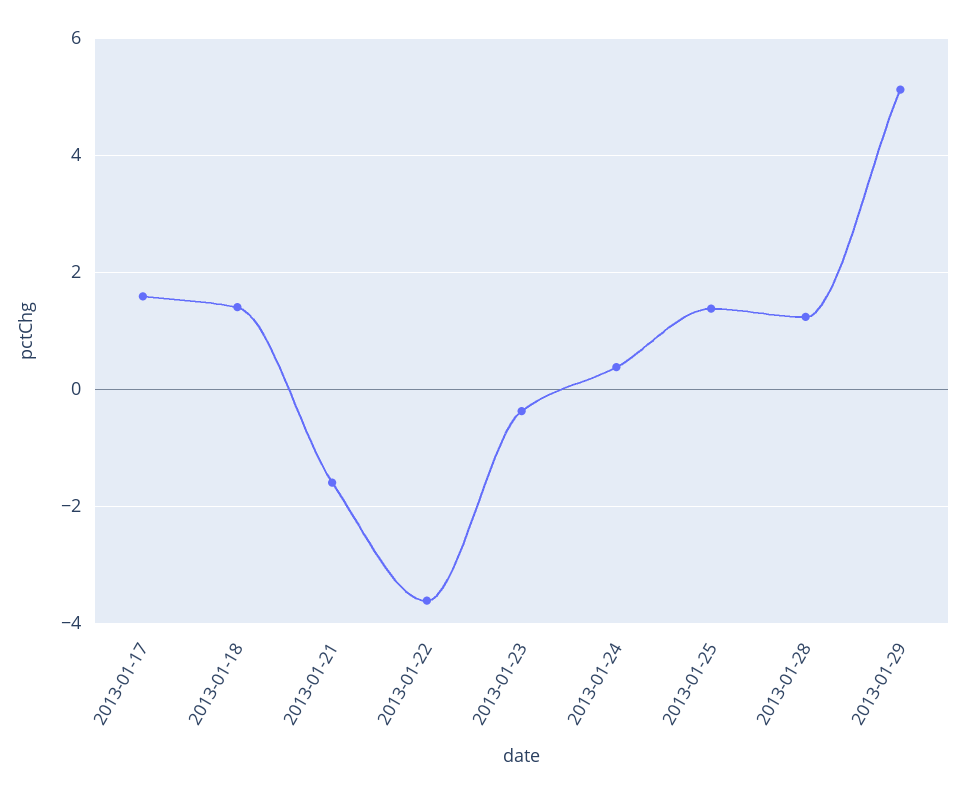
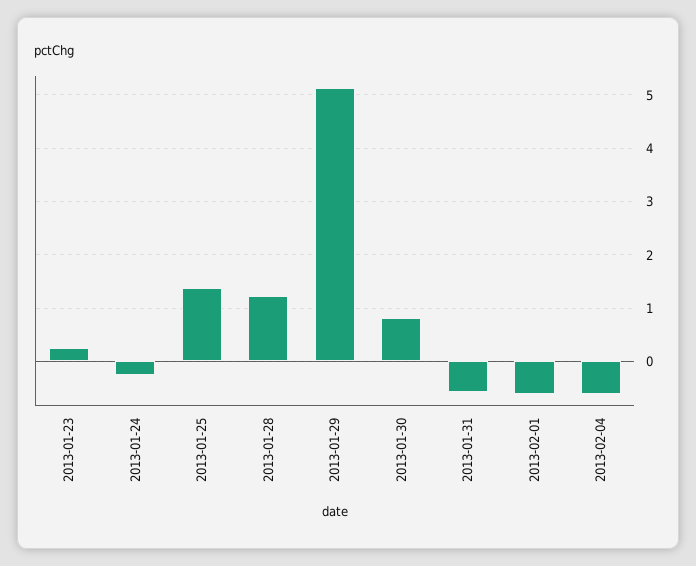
2013-01-17: 1.6 -> none
2013-01-18: 1.4 -> none
2013-01-21: -1.6 -> none
2013-01-22: -3.6 -> none
2013-01-23: -0.4 -> 0.2
2013-01-24: 0.4 -> -0.2
2013-01-30: none -> 0.8
2013-01-31: none -> -0.6
2013-02-01: none -> -0.6
2013-02-04: none -> -0.6

